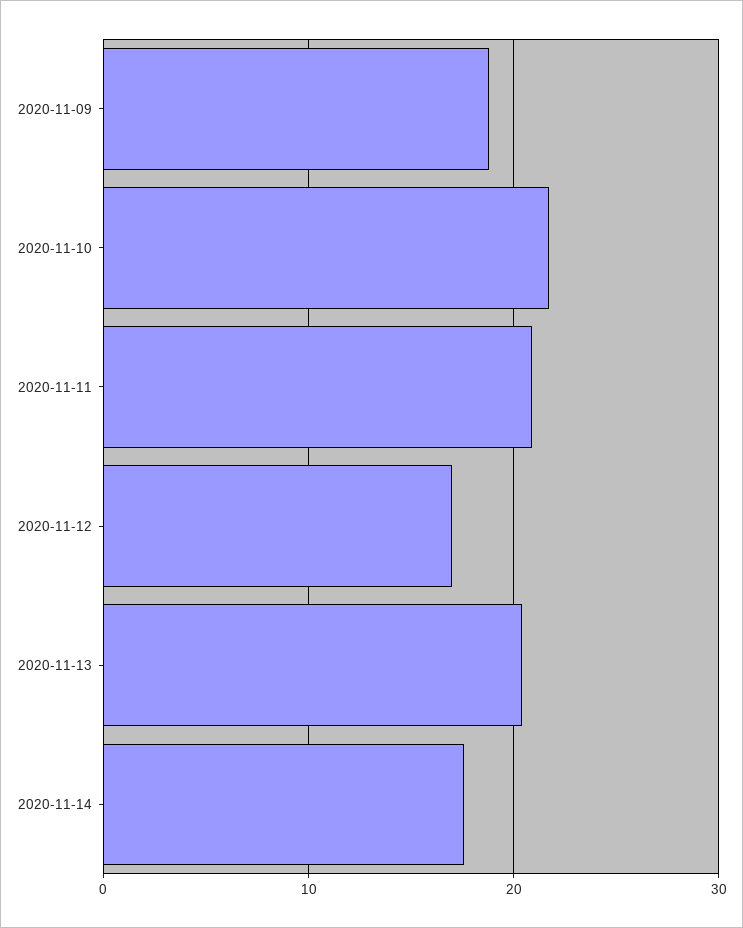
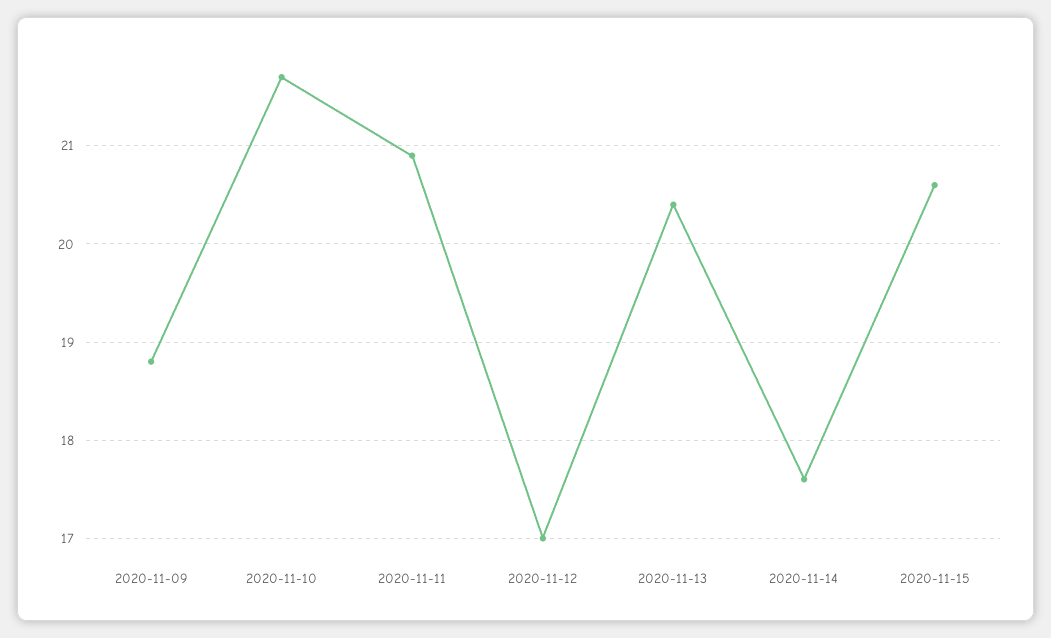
2020-11-15: none -> 20.6

